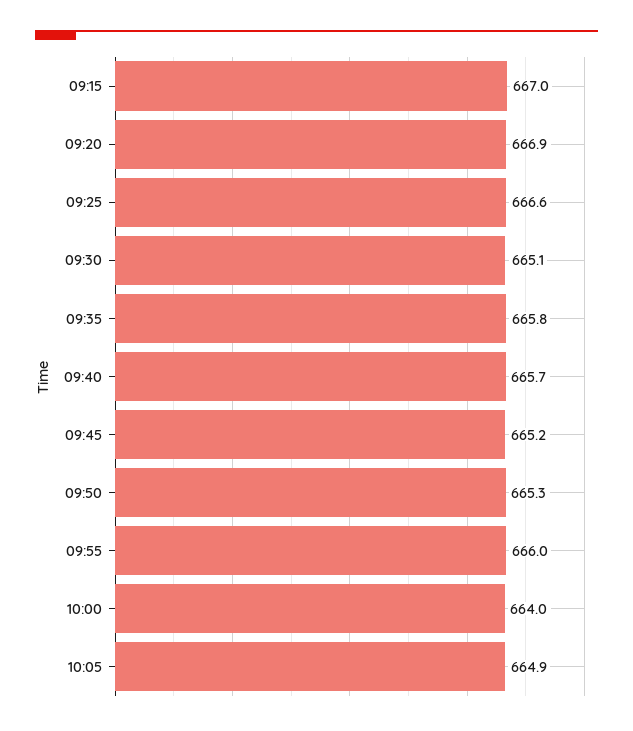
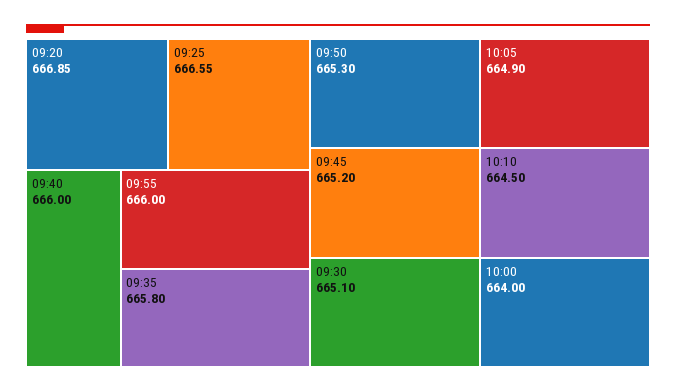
09:15: 667 -> none
09:40: 665.7 -> 666
10:10: none -> 664.5

